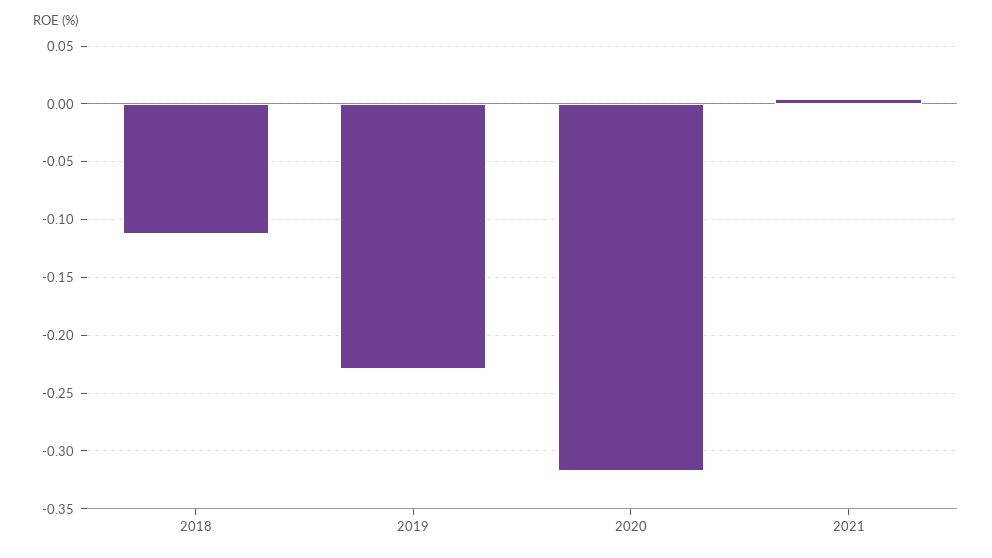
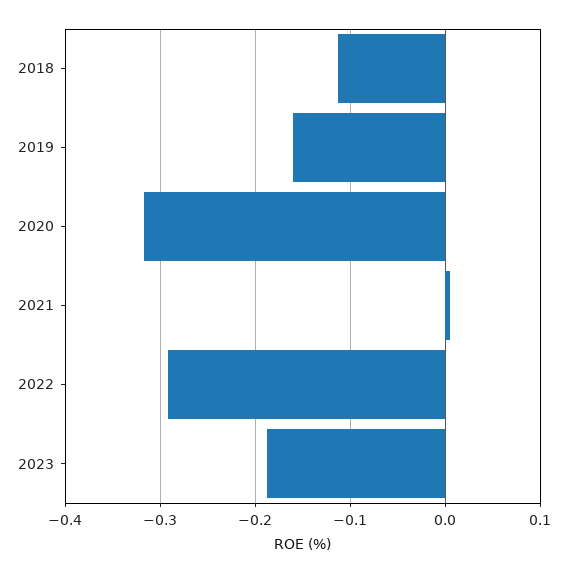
2019: -0.23 -> -0.16
2022: none -> -0.29
2023: none -> -0.19

